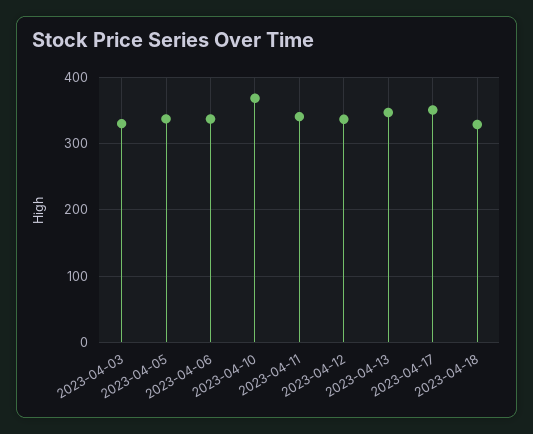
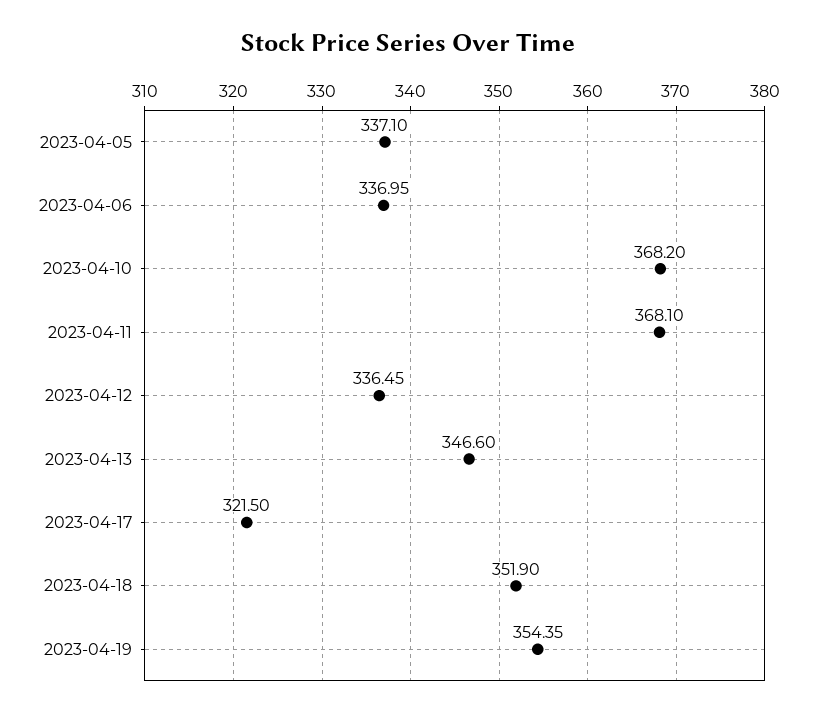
2023-04-03: 330 -> none
2023-04-11: 340 -> 368.1
2023-04-17: 350 -> 321.5
2023-04-18: 330 -> 351.9
2023-04-19: none -> 354.35

